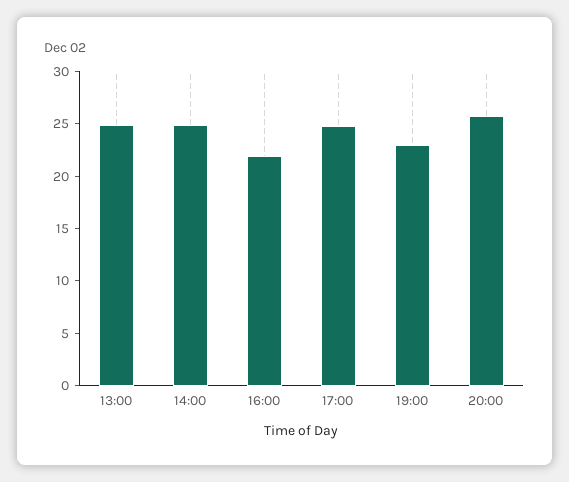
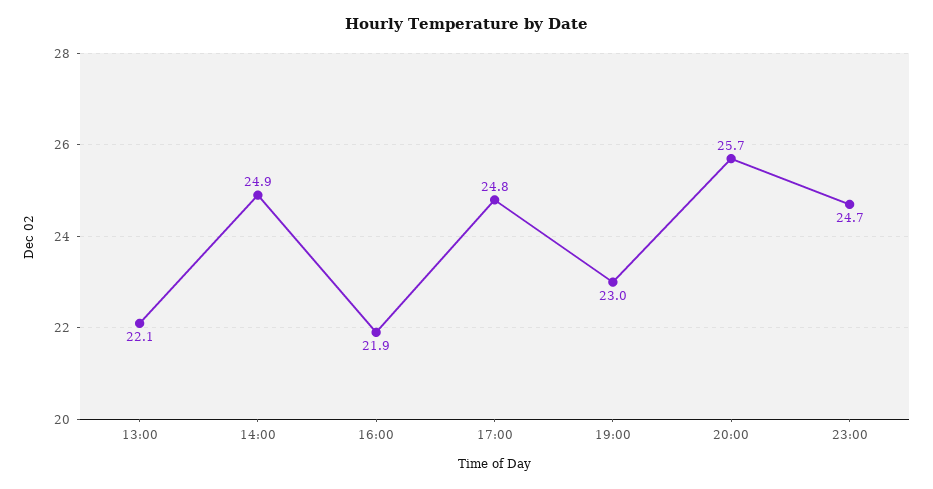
13:00: 25 -> 22.1
23:00: none -> 24.7

